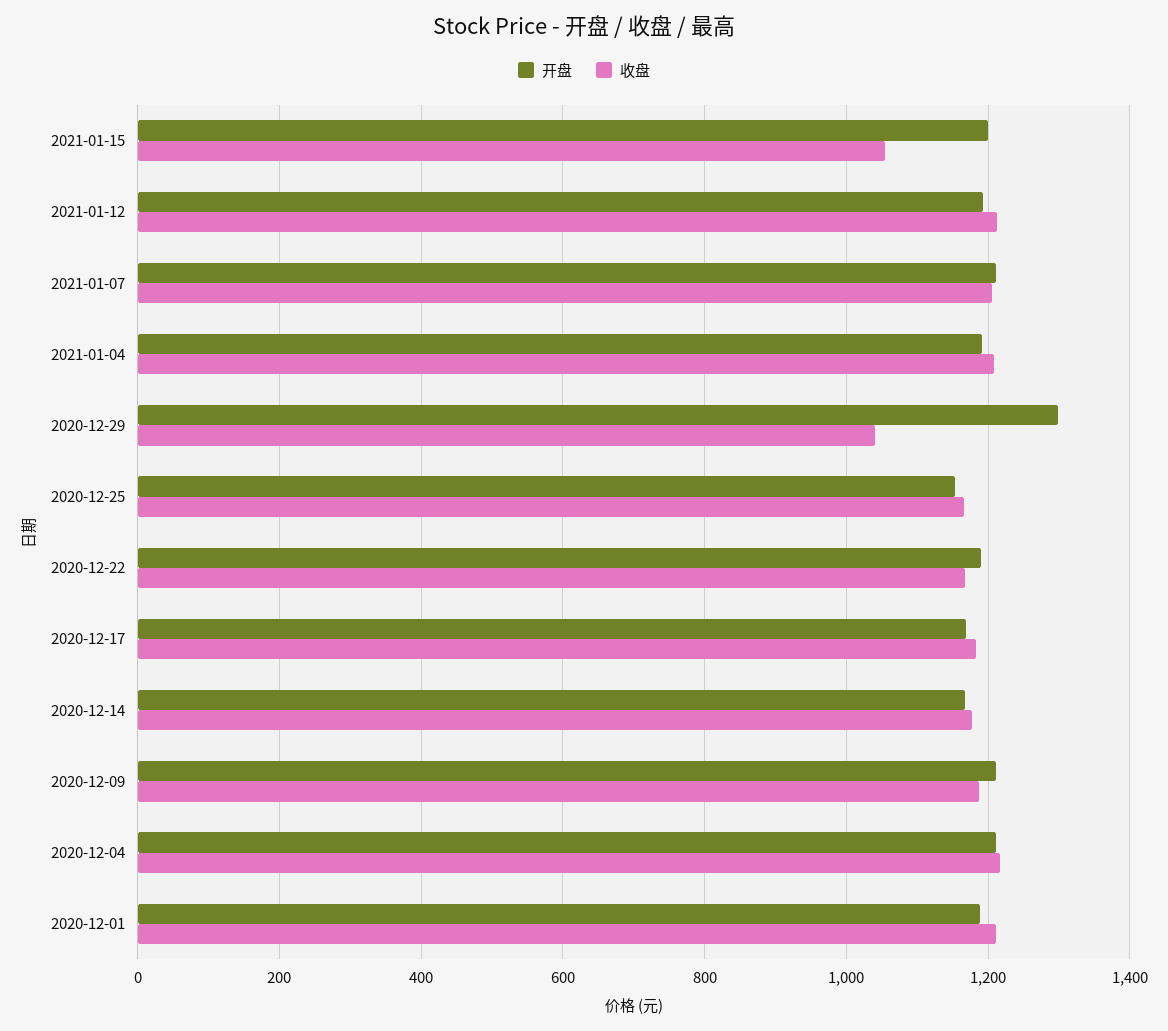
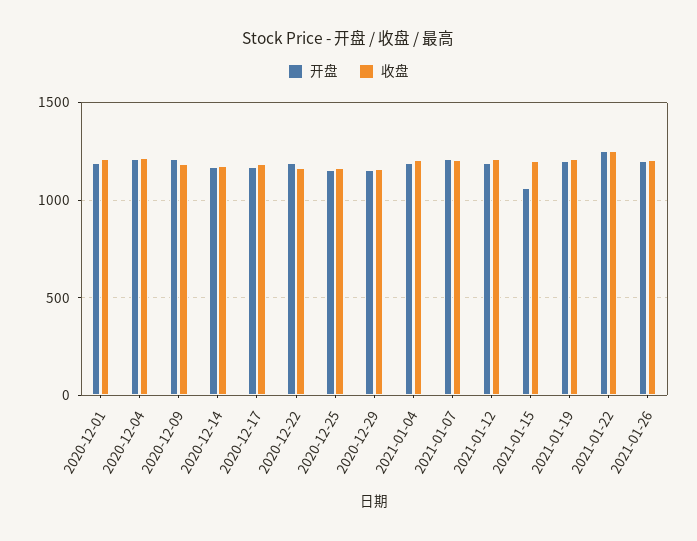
开盘, 2021-01-15: 1200 -> 1050
收盘, 2021-01-15: 1060 -> 1200
开盘, 2020-12-29: 1300 -> 1150
收盘, 2020-12-29: 1040 -> 1150
开盘, 2021-01-19: none -> 1200
收盘, 2021-01-19: none -> 1200
开盘, 2021-01-22: none -> 1250
收盘, 2021-01-22: none -> 1250
开盘, 2021-01-26: none -> 1200
收盘, 2021-01-26: none -> 1200

